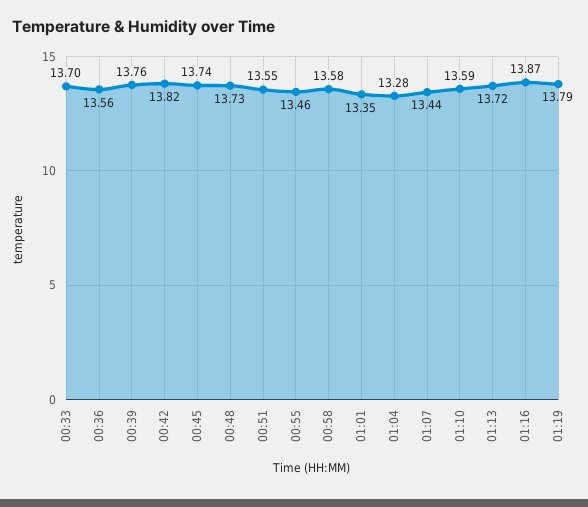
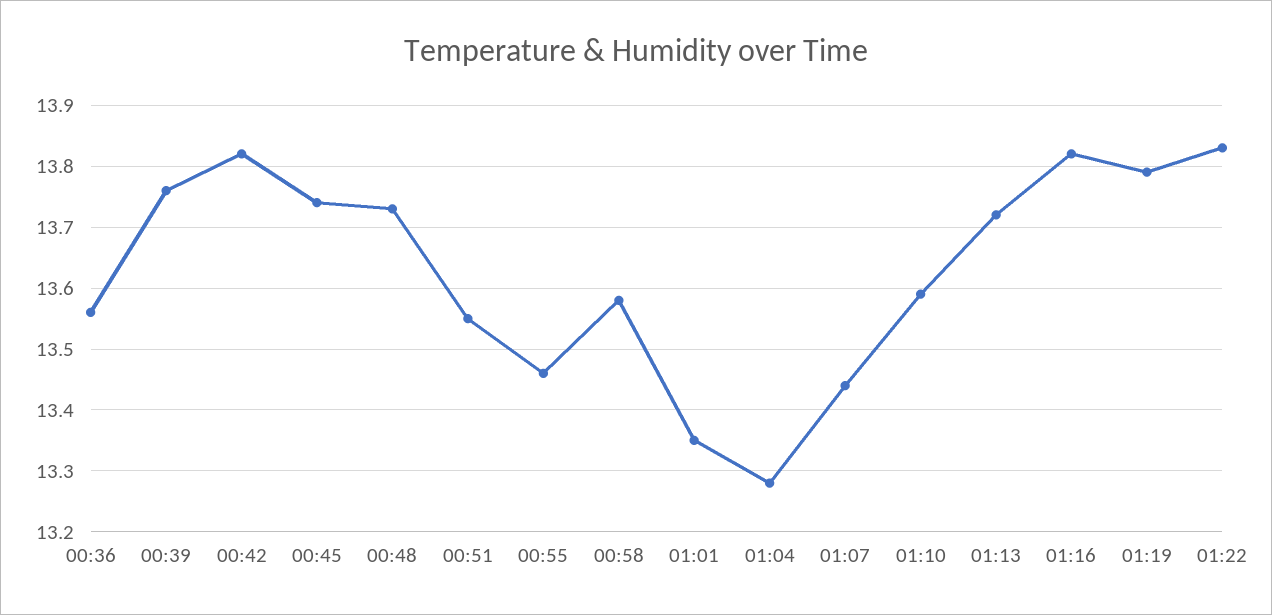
00:33: 13.7 -> none
01:16: 13.87 -> 13.82
01:22: none -> 13.83

